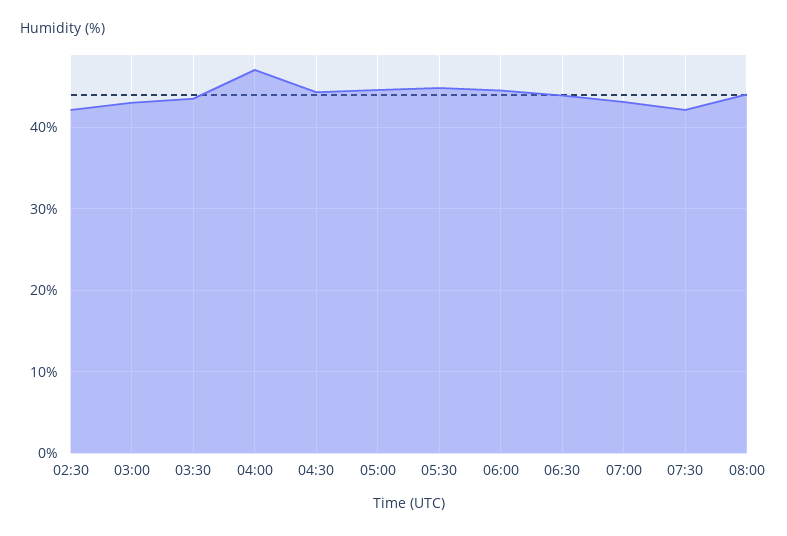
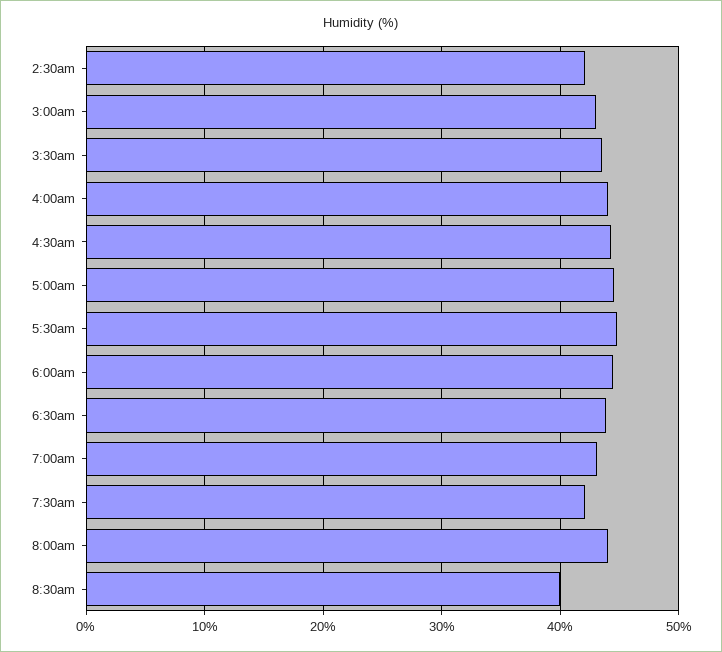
04:00: 47 -> 44
8:30am: none -> 40

